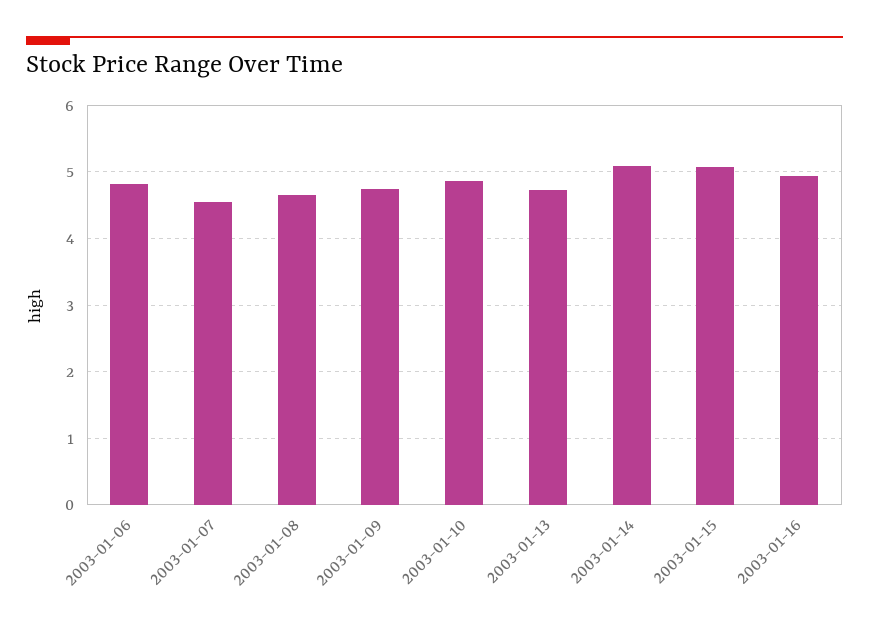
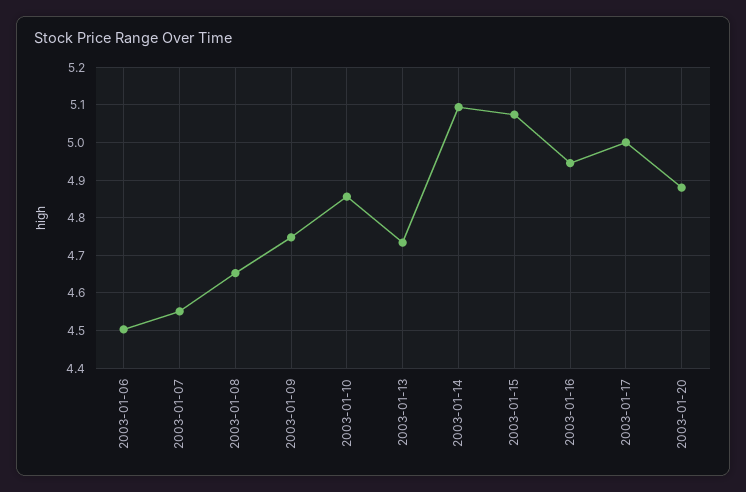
2003-01-06: 4.8 -> 4.5
2003-01-17: none -> 5
2003-01-20: none -> 4.88

